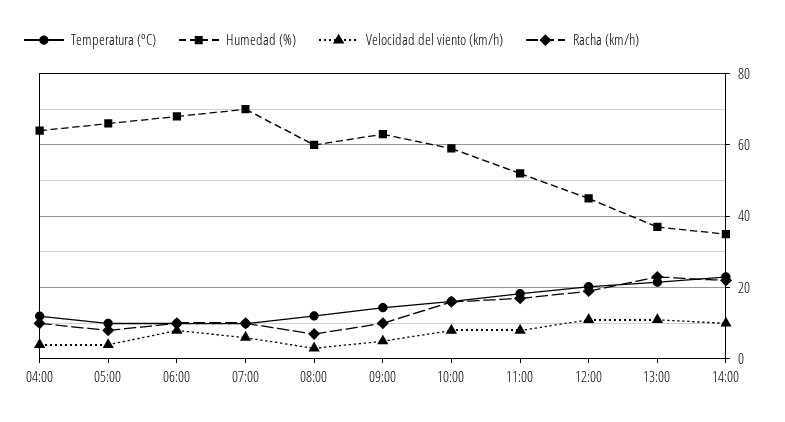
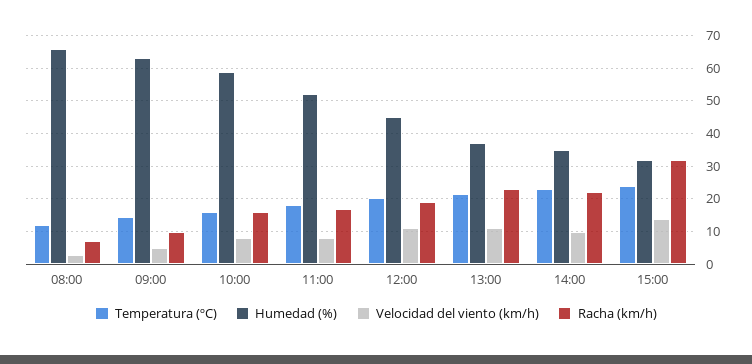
Temperatura (ºC), 04:00: 12 -> none
Humedad (%), 04:00: 64 -> none
Velocidad del viento (km/h), 04:00: 4 -> none
Racha (km/h), 04:00: 10 -> none
Temperatura (ºC), 05:00: 10 -> none
Humedad (%), 05:00: 66 -> none
Velocidad del viento (km/h), 05:00: 4 -> none
Racha (km/h), 05:00: 8 -> none
Temperatura (ºC), 06:00: 10 -> none
Humedad (%), 06:00: 68 -> none
Velocidad del viento (km/h), 06:00: 8 -> none
Racha (km/h), 06:00: 10 -> none
Temperatura (ºC), 07:00: 10 -> none
Humedad (%), 07:00: 70 -> none
Velocidad del viento (km/h), 07:00: 6 -> none
Racha (km/h), 07:00: 10 -> none
Humedad (%), 08:00: 60 -> 66
Temperatura (ºC), 15:00: none -> 24
Humedad (%), 15:00: none -> 32
Velocidad del viento (km/h), 15:00: none -> 14
Racha (km/h), 15:00: none -> 32

